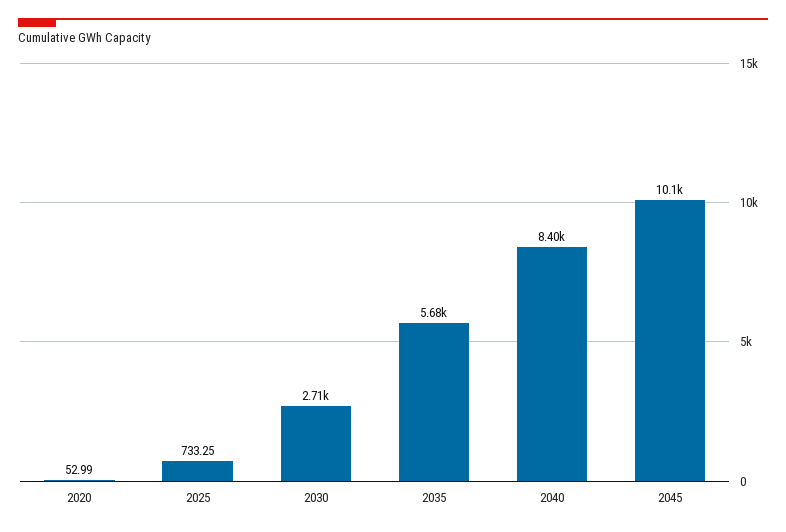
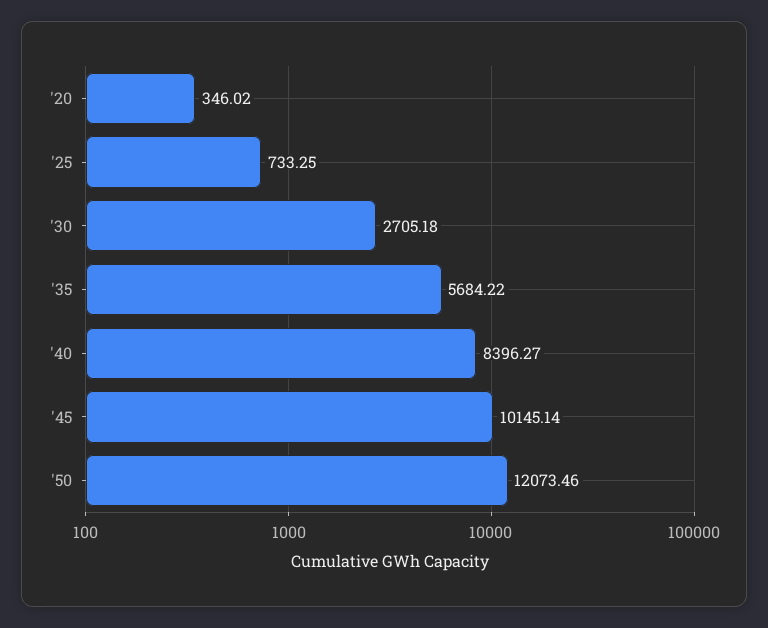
2020: 52.99 -> 346.02
'50: none -> 12073.46

